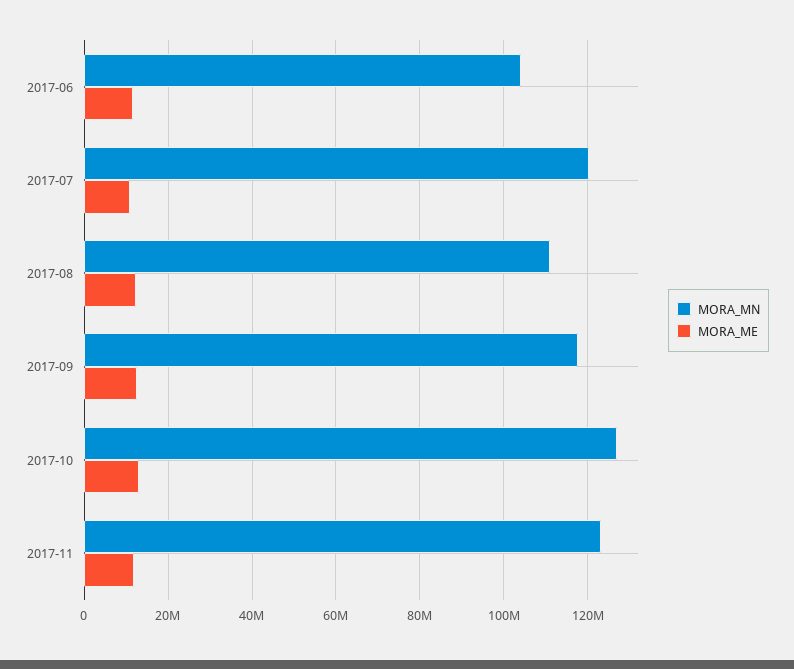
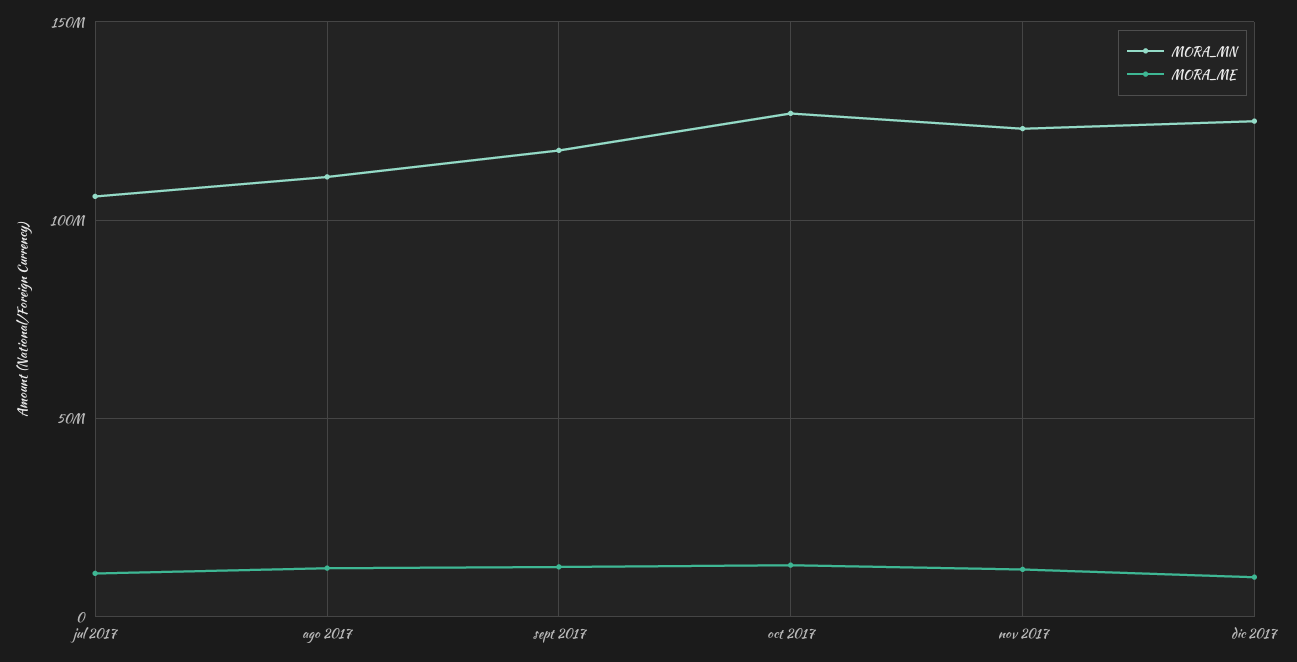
MORA_MN, 2017-06: 104000000 -> none
MORA_ME, 2017-06: 12000000 -> none
MORA_MN, 2017-07: 120000000 -> 105000000
MORA_MN, dic 2017: none -> 125000000
MORA_ME, dic 2017: none -> 10000000

